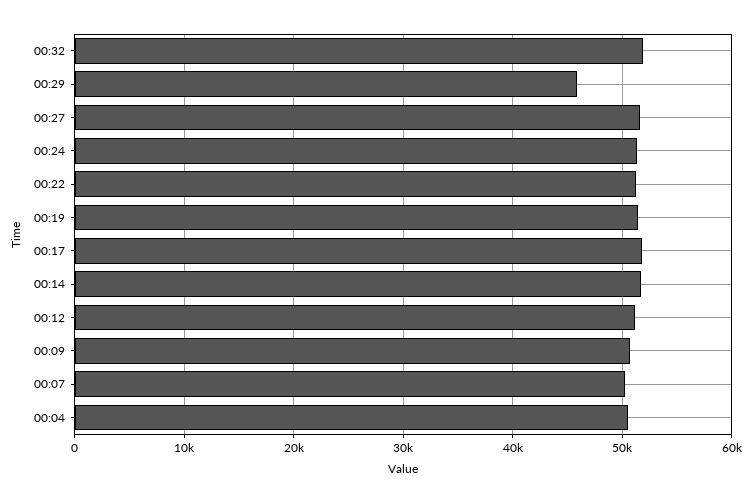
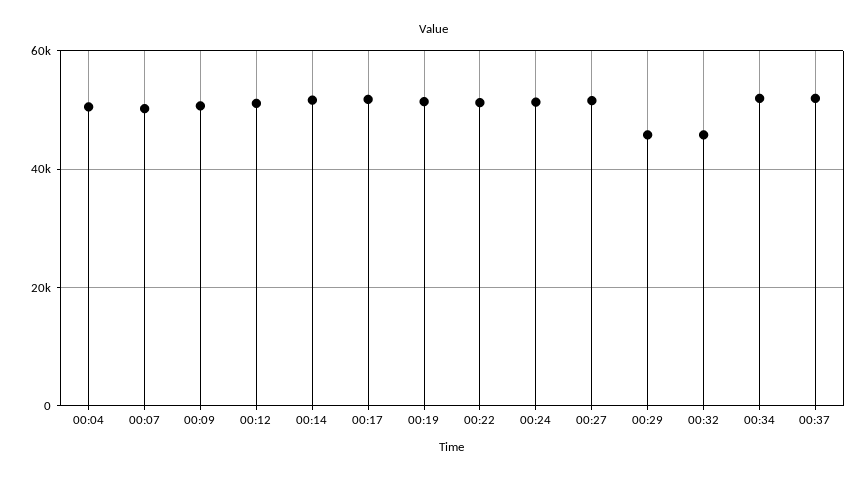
00:32: 52000 -> 46000
00:34: none -> 52000
00:37: none -> 52000

